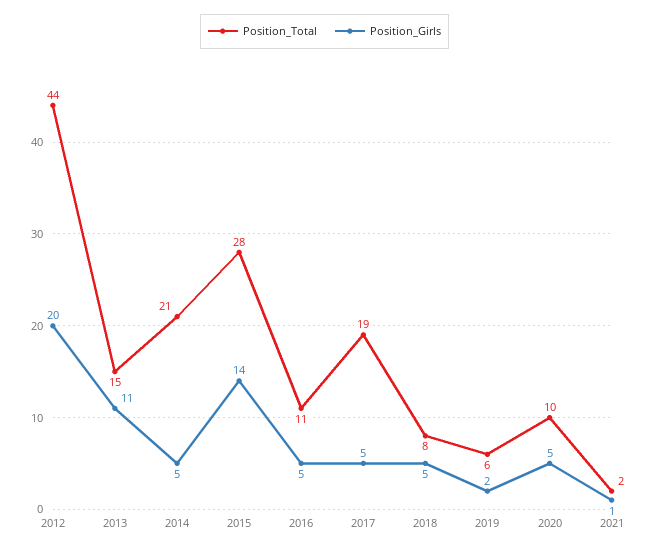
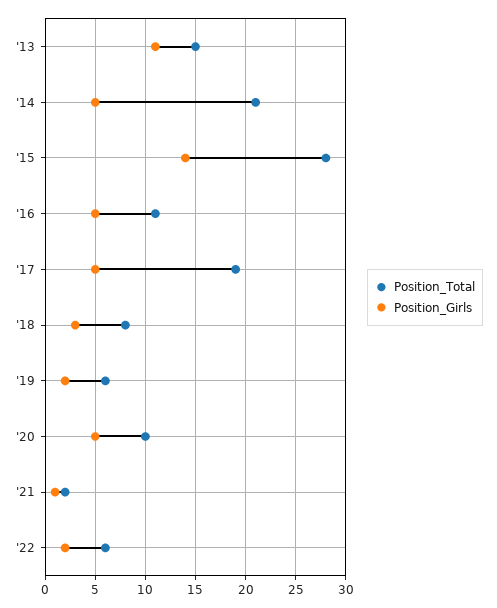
Position_Total, 2012: 44 -> none
Position_Girls, 2012: 20 -> none
Position_Girls, 2018: 5 -> 3
Position_Total, '22: none -> 6
Position_Girls, '22: none -> 2

